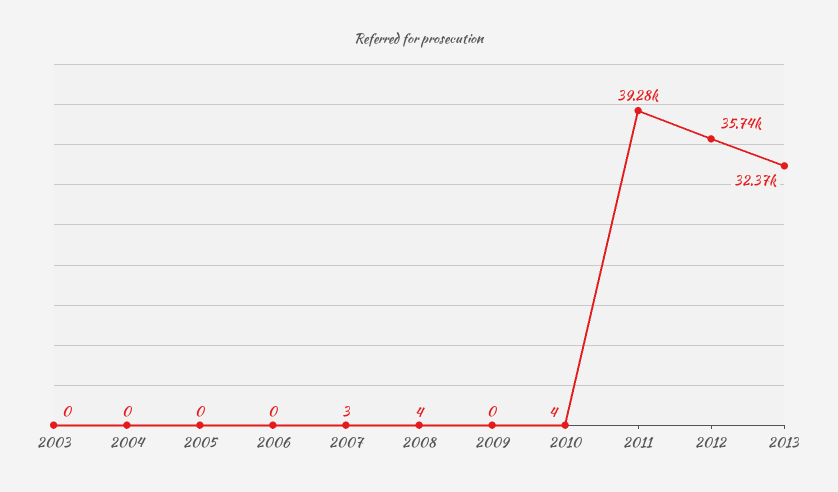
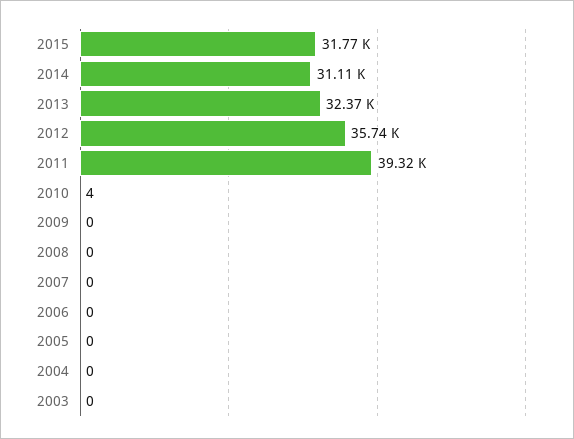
2007: 3 -> 0
2008: 4 -> 0
2011: 39280 -> 39320
2015: none -> 31770
2014: none -> 31110

